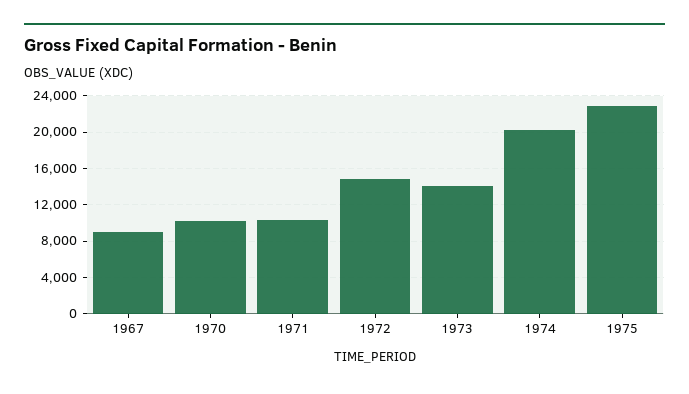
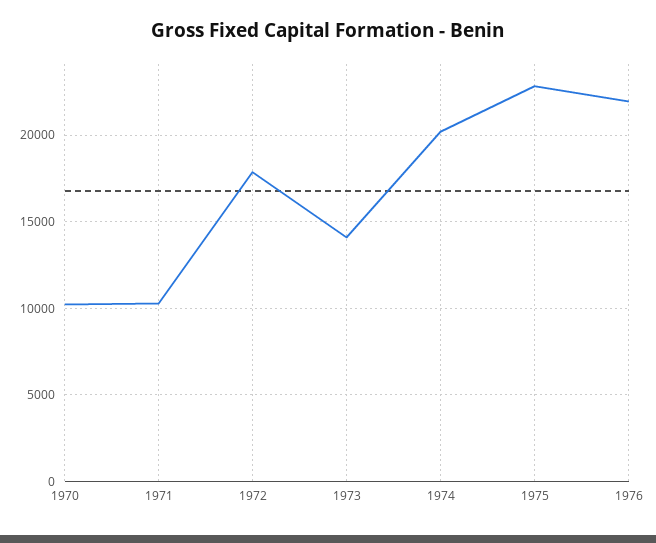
1967: 9000 -> none
1972: 15000 -> 18000
1976: none -> 22000

